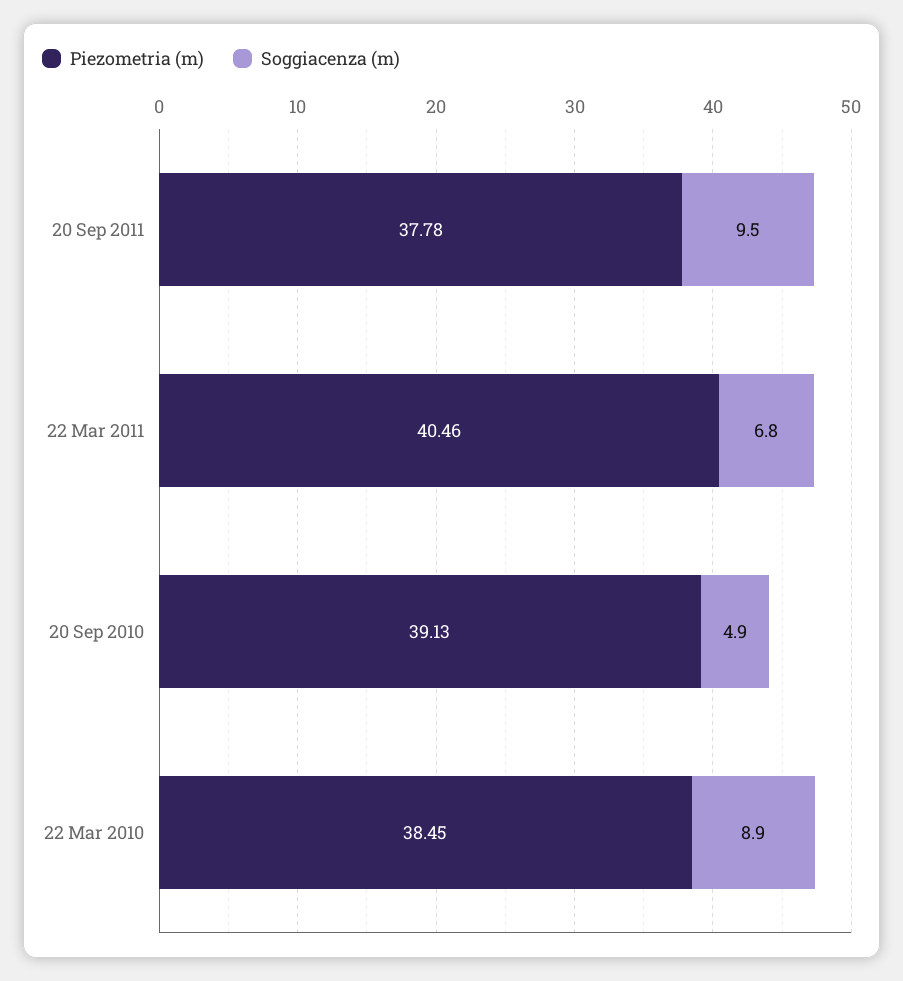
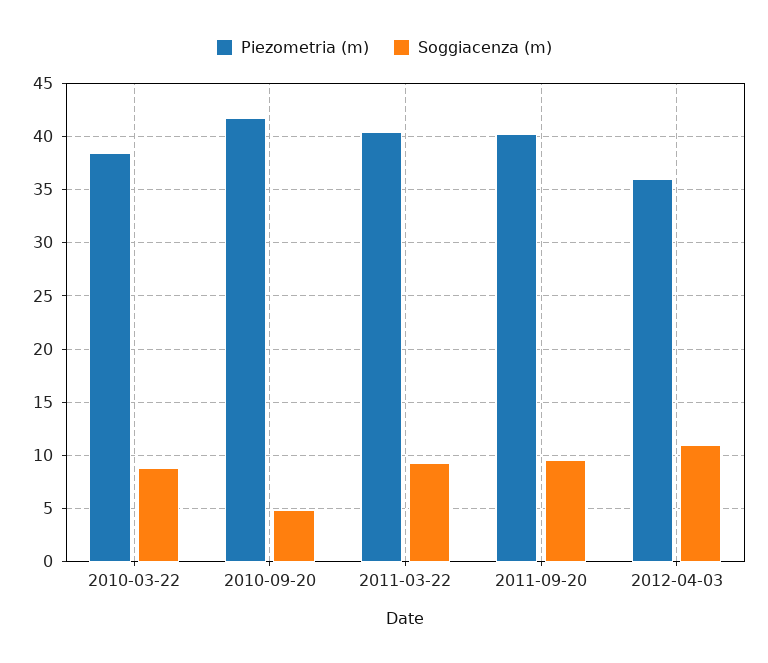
Piezometria (m), 20 Sep 2011: 37.78 -> 40
Soggiacenza (m), 22 Mar 2011: 6.8 -> 9
Piezometria (m), 20 Sep 2010: 39.13 -> 42
Piezometria (m), 2012-04-03: none -> 36
Soggiacenza (m), 2012-04-03: none -> 11

